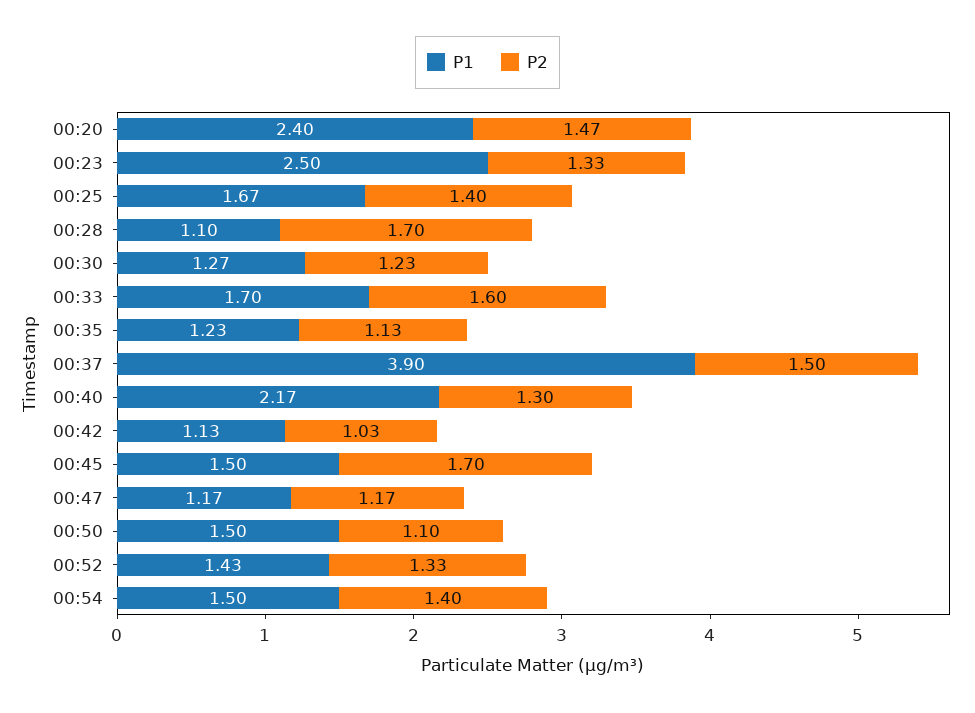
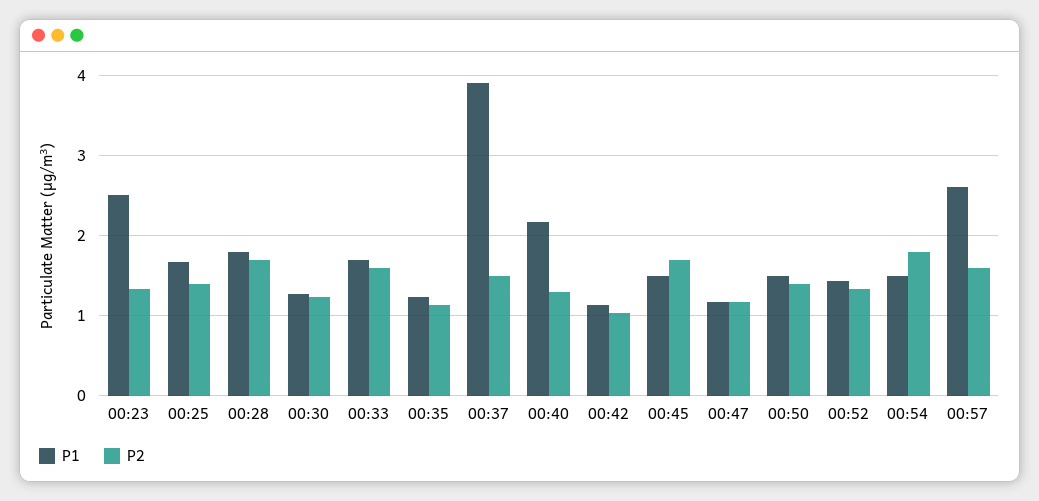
P1, 00:20: 2.4 -> none
P2, 00:20: 1.47 -> none
P1, 00:28: 1.1 -> 1.8
P2, 00:50: 1.1 -> 1.4
P2, 00:54: 1.4 -> 1.8
P1, 00:57: none -> 2.6
P2, 00:57: none -> 1.6

